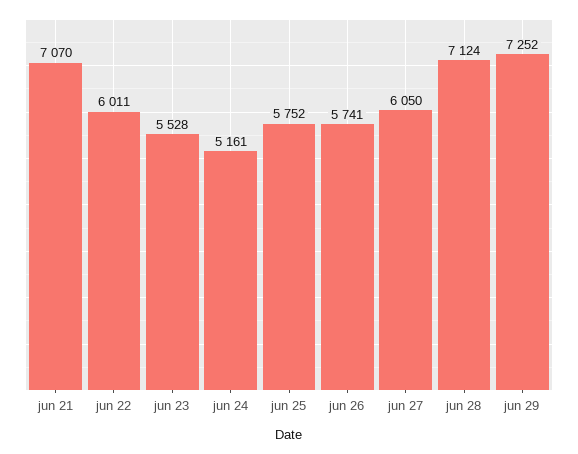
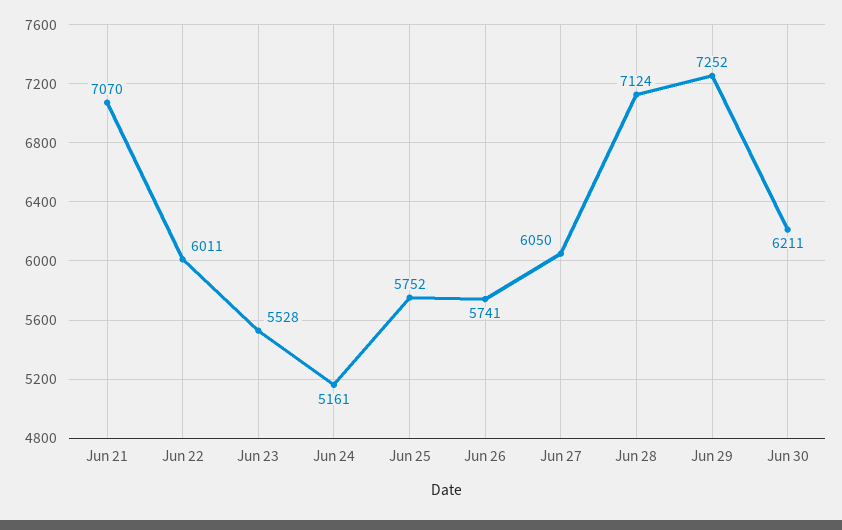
Jun 30: none -> 6211

